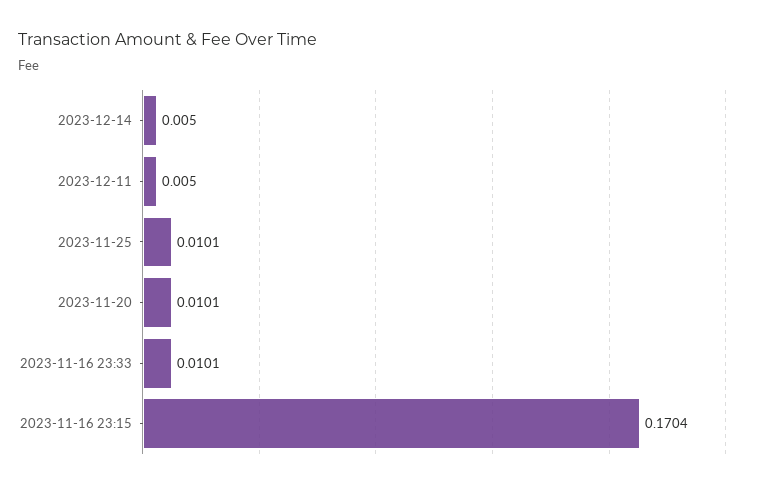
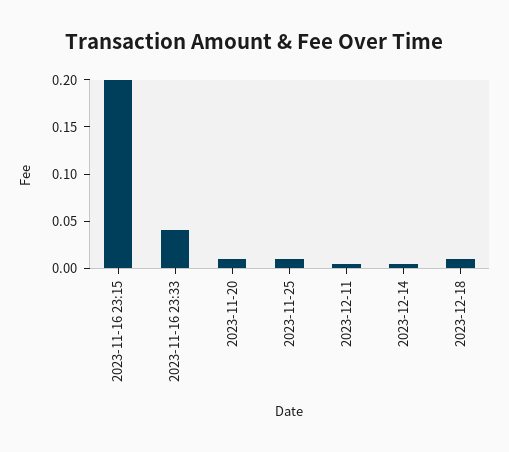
2023-11-16 23:33: 0.0101 -> 0.04
2023-11-16 23:15: 0.1704 -> 0.2
2023-12-18: none -> 0.01

